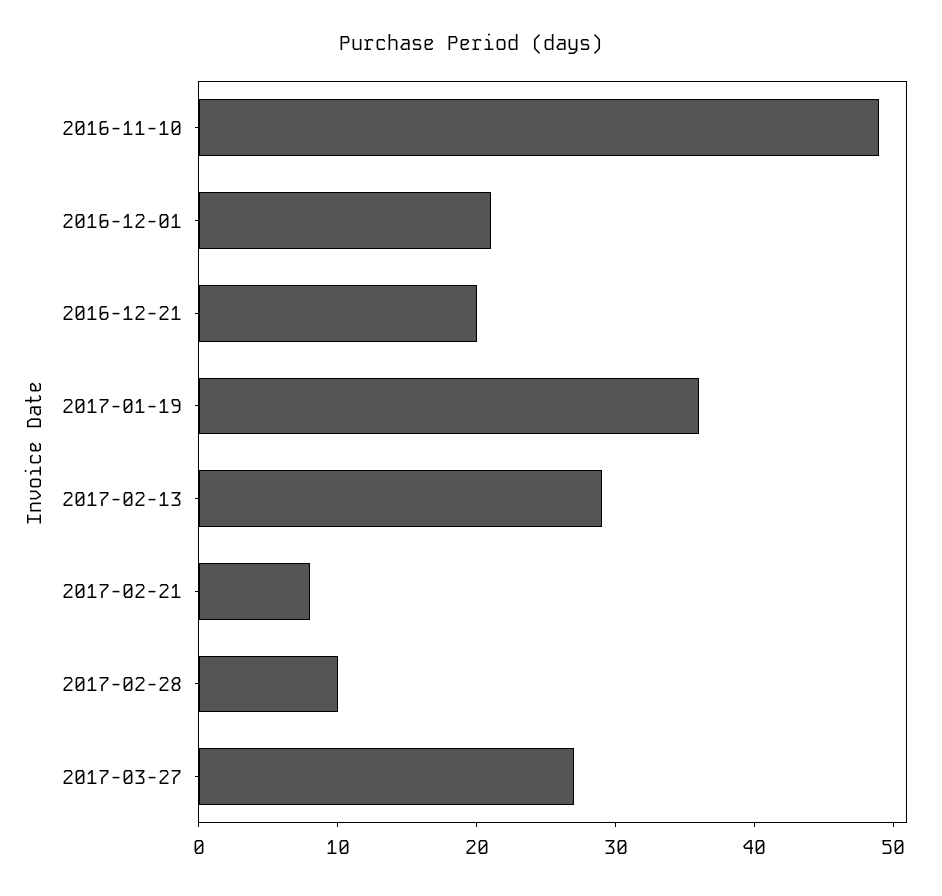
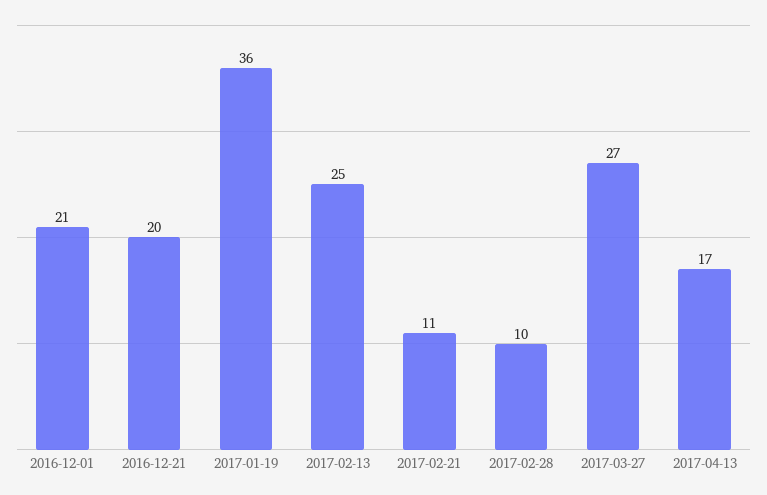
2016-11-10: 49 -> none
2017-02-13: 29 -> 25
2017-02-21: 8 -> 11
2017-04-13: none -> 17

